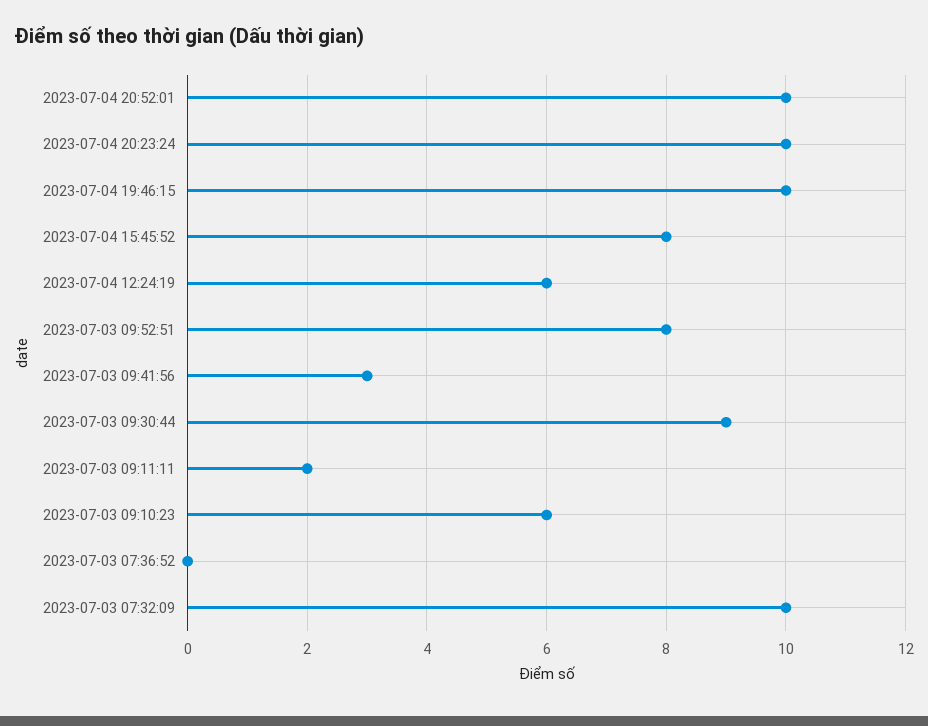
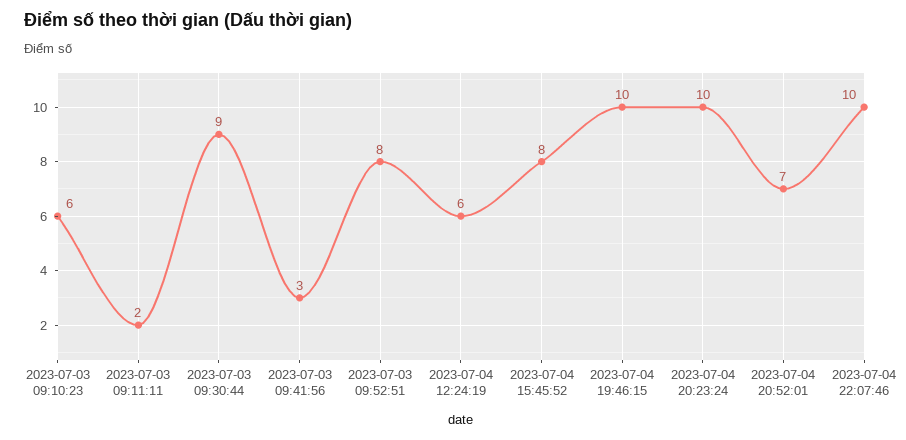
2023-07-04 20:52:01: 10 -> 7
2023-07-03 07:36:52: 0 -> none
2023-07-03 07:32:09: 10 -> none
2023-07-04 22:07:46: none -> 10

